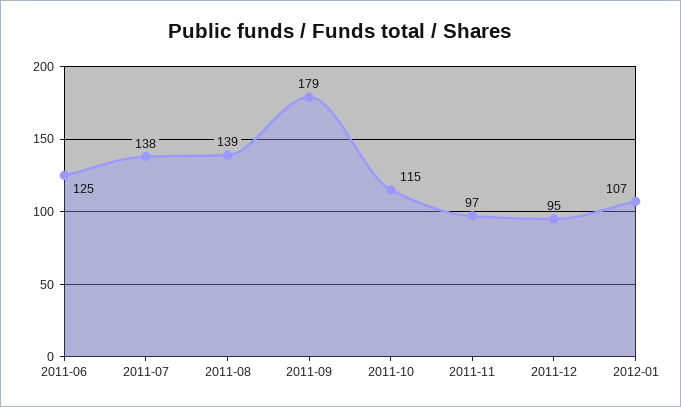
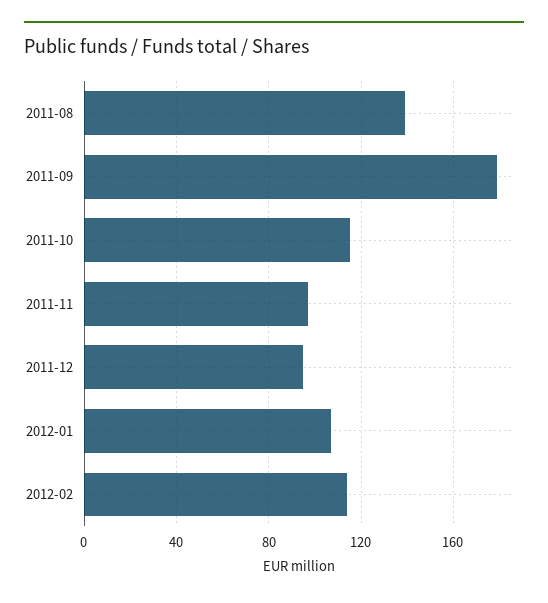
2011-06: 125 -> none
2011-07: 138 -> none
2012-02: none -> 115

